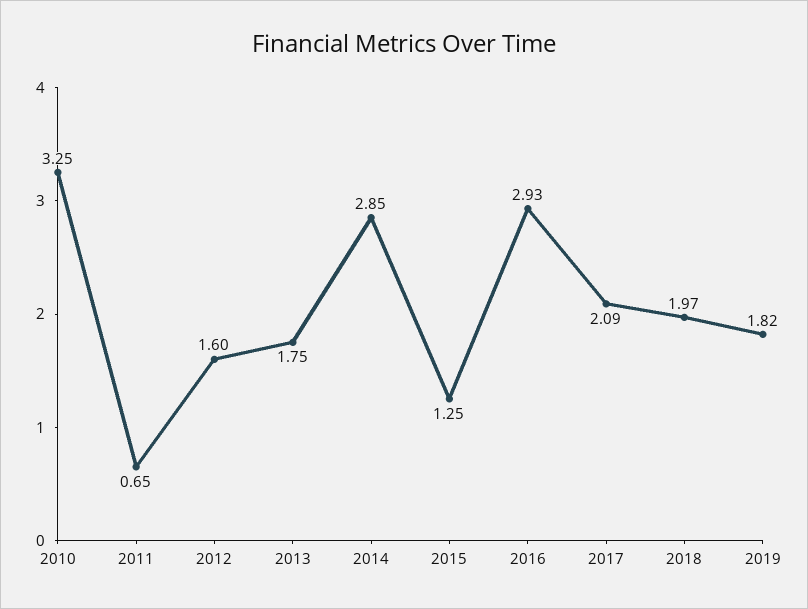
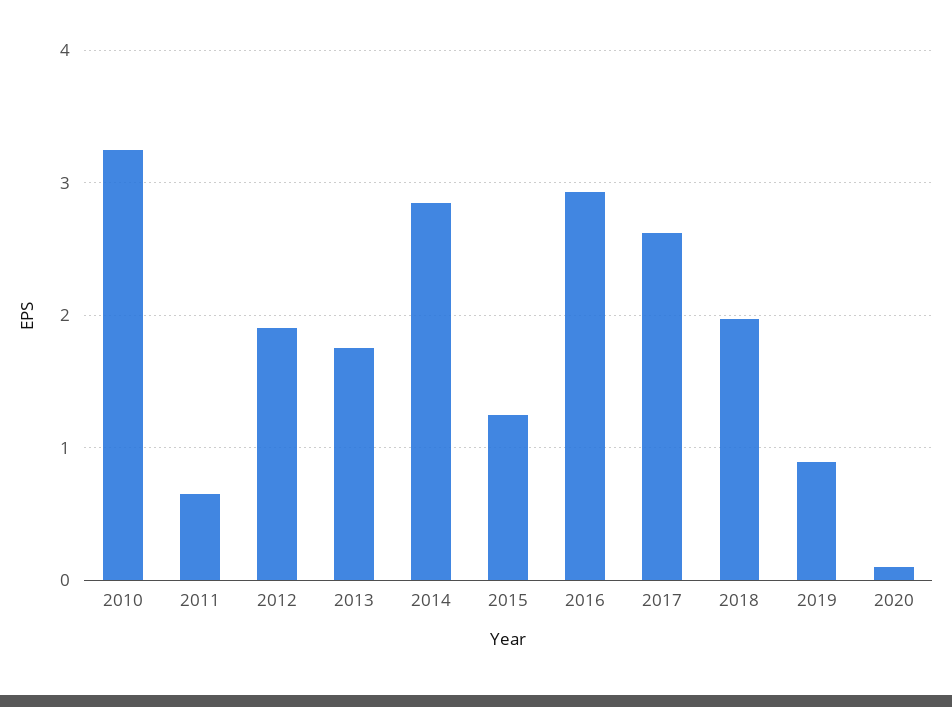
2012: 1.6 -> 1.9
2017: 2.09 -> 2.6
2019: 1.82 -> 0.9
2020: none -> 0.1

